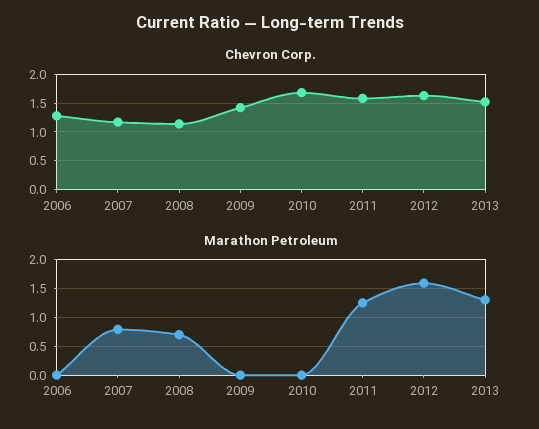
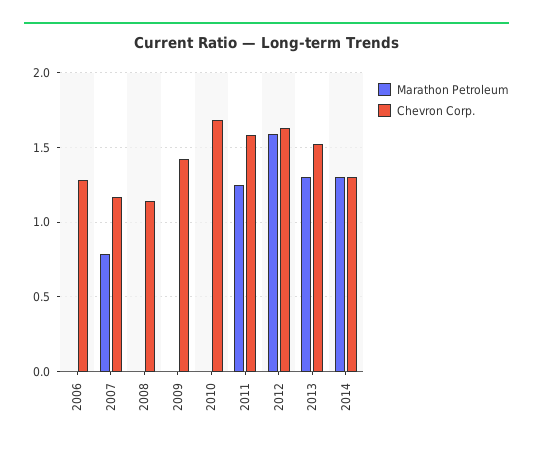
Marathon Petroleum, 2008: 0.75 -> 0
Marathon Petroleum, 2014: none -> 1.3
Chevron Corp., 2014: none -> 1.3

